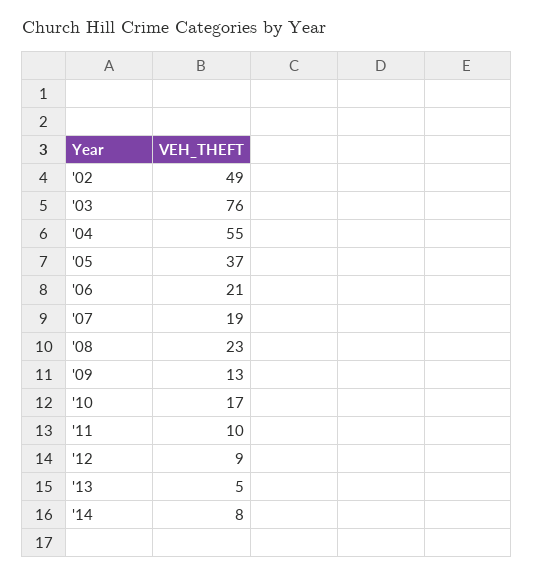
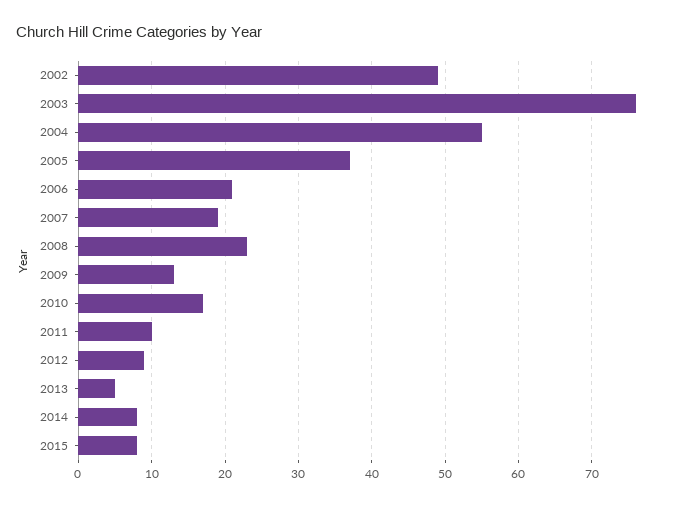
2015: none -> 8

